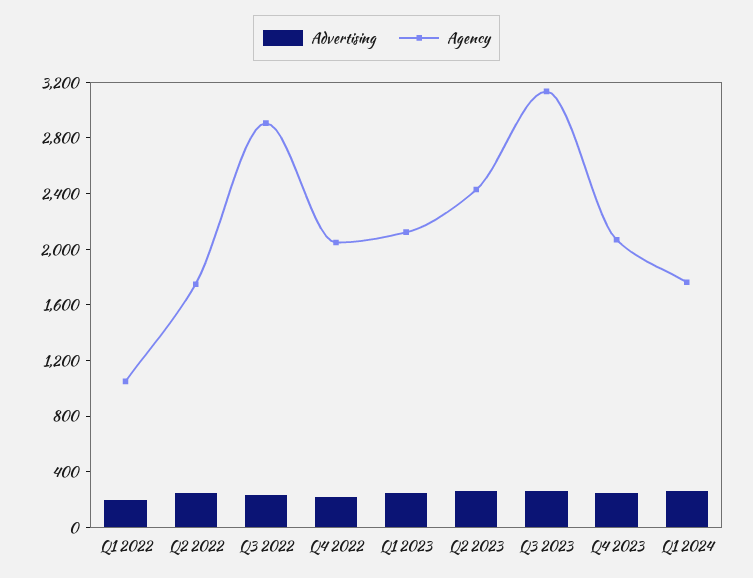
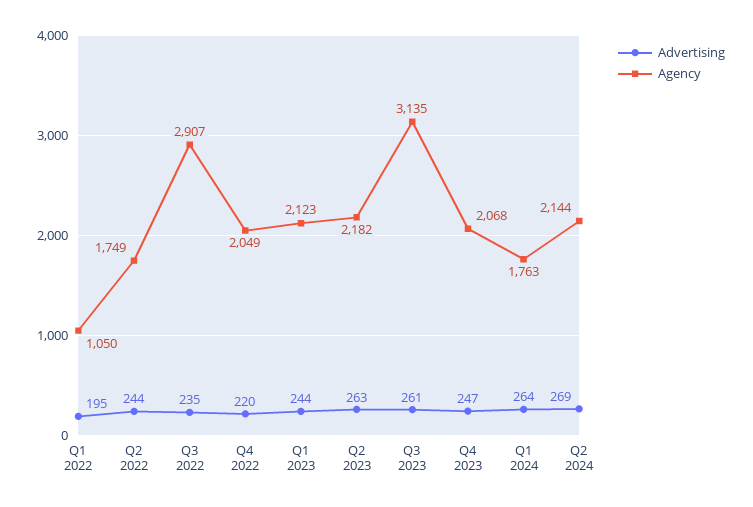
Agency, Q2 2023: 2400 -> 2182
Advertising, Q2 2024: none -> 269
Agency, Q2 2024: none -> 2144

